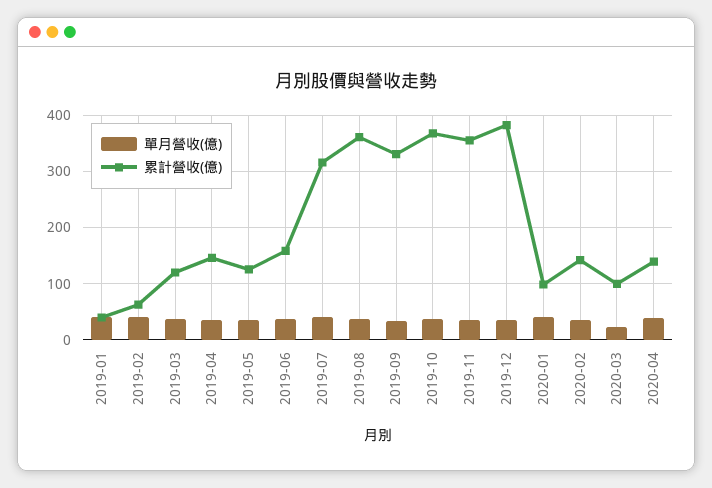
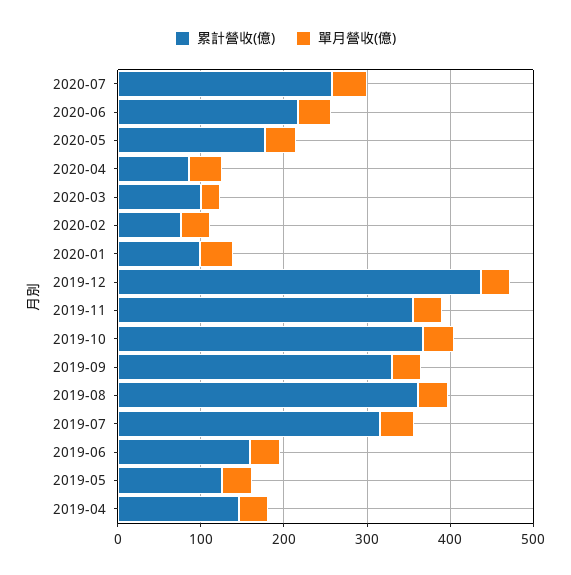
單月營收(億), 2019-01: 40 -> none
累計營收(億), 2019-01: 40 -> none
單月營收(億), 2019-02: 40 -> none
累計營收(億), 2019-02: 60 -> none
單月營收(億), 2019-03: 40 -> none
累計營收(億), 2019-03: 120 -> none
累計營收(億), 2019-12: 380 -> 440
累計營收(億), 2020-02: 140 -> 80
累計營收(億), 2020-04: 140 -> 80
累計營收(億), 2020-07: none -> 260
單月營收(億), 2020-07: none -> 40
累計營收(億), 2020-06: none -> 220
單月營收(億), 2020-06: none -> 40
累計營收(億), 2020-05: none -> 180
單月營收(億), 2020-05: none -> 40

